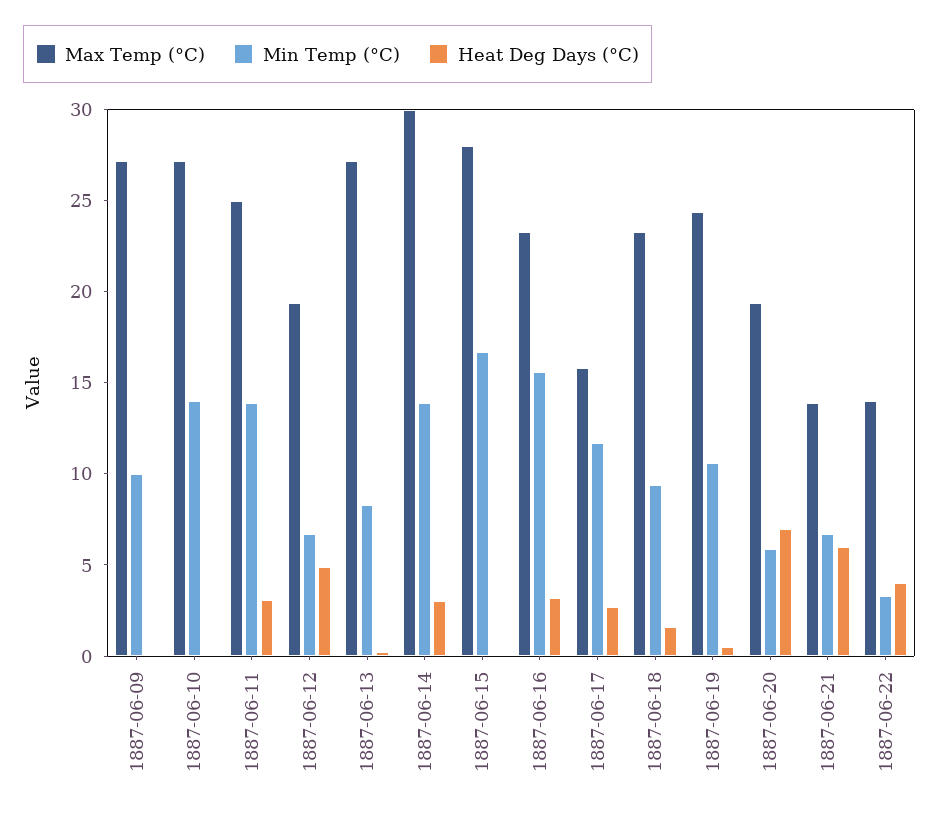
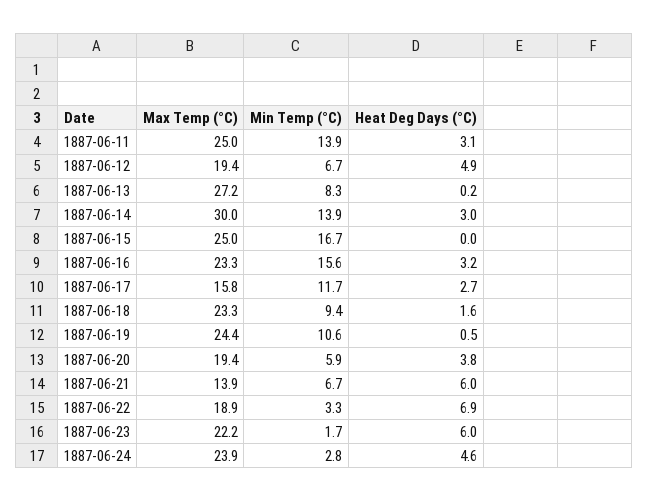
Max Temp (°C), 1887-06-09: 27 -> none
Min Temp (°C), 1887-06-09: 10 -> none
Heat Deg Days (°C), 1887-06-09: 0 -> none
Max Temp (°C), 1887-06-10: 27 -> none
Min Temp (°C), 1887-06-10: 14 -> none
Heat Deg Days (°C), 1887-06-10: 0 -> none
Max Temp (°C), 1887-06-15: 28 -> 25
Heat Deg Days (°C), 1887-06-20: 7 -> 3.8
Max Temp (°C), 1887-06-22: 14 -> 18.9
Heat Deg Days (°C), 1887-06-22: 4 -> 6.9
Max Temp (°C), 1887-06-23: none -> 22.2
Min Temp (°C), 1887-06-23: none -> 1.7
Heat Deg Days (°C), 1887-06-23: none -> 6
Max Temp (°C), 1887-06-24: none -> 23.9
Min Temp (°C), 1887-06-24: none -> 2.8
Heat Deg Days (°C), 1887-06-24: none -> 4.6

